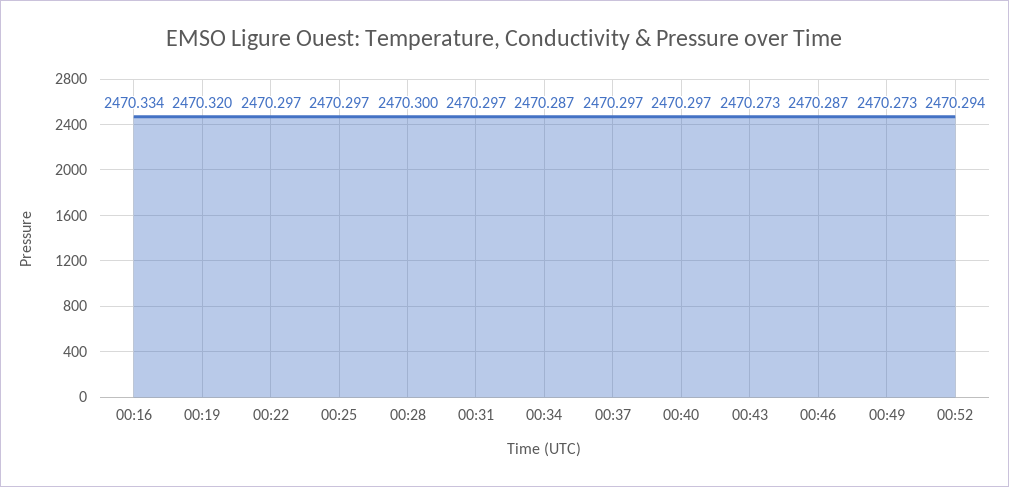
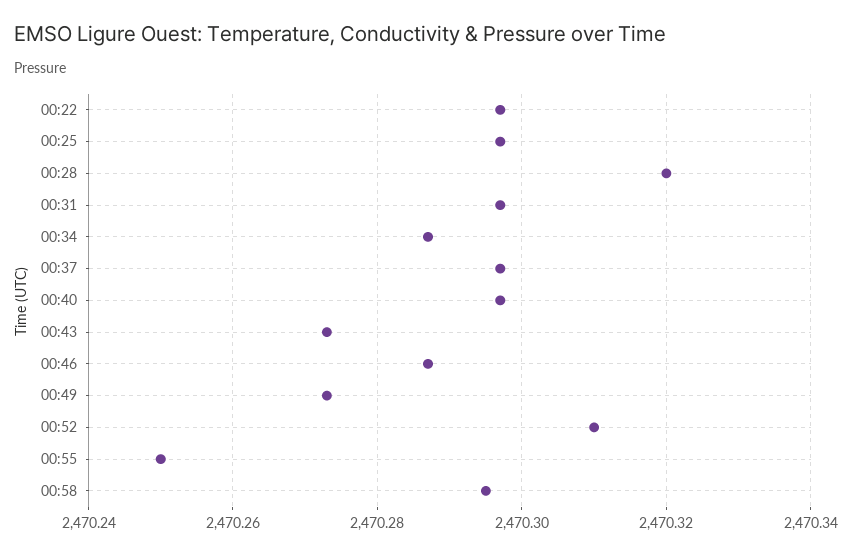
00:16: 2470.334 -> none
00:19: 2470.32 -> none
00:28: 2470.3 -> 2470.32
00:52: 2470.294 -> 2470.31
00:55: none -> 2470.25
00:58: none -> 2470.295

